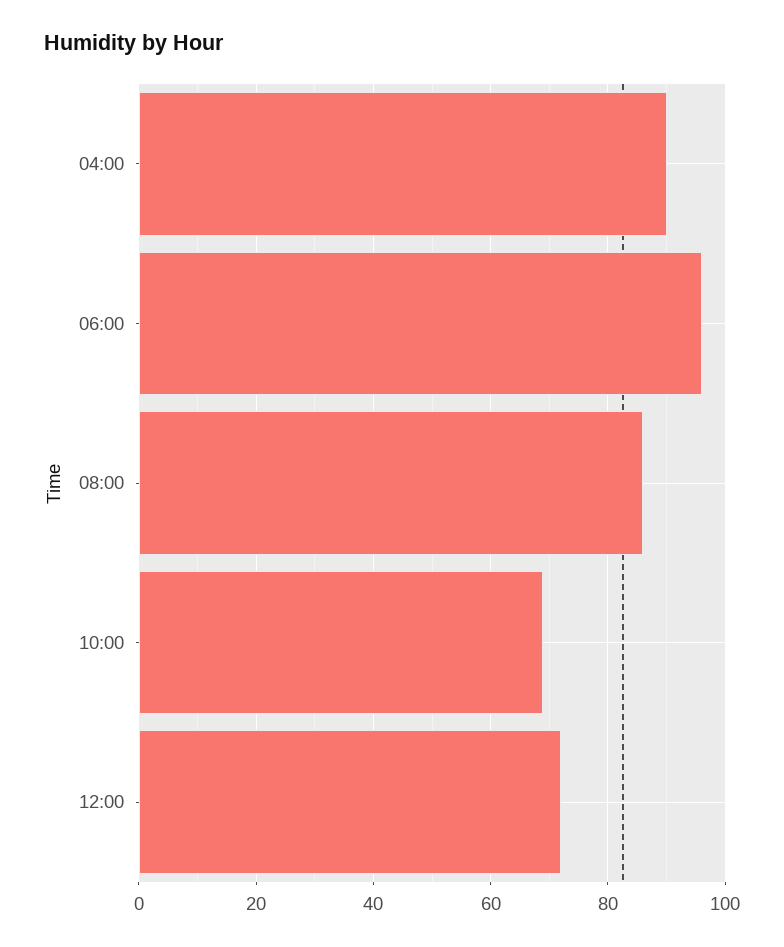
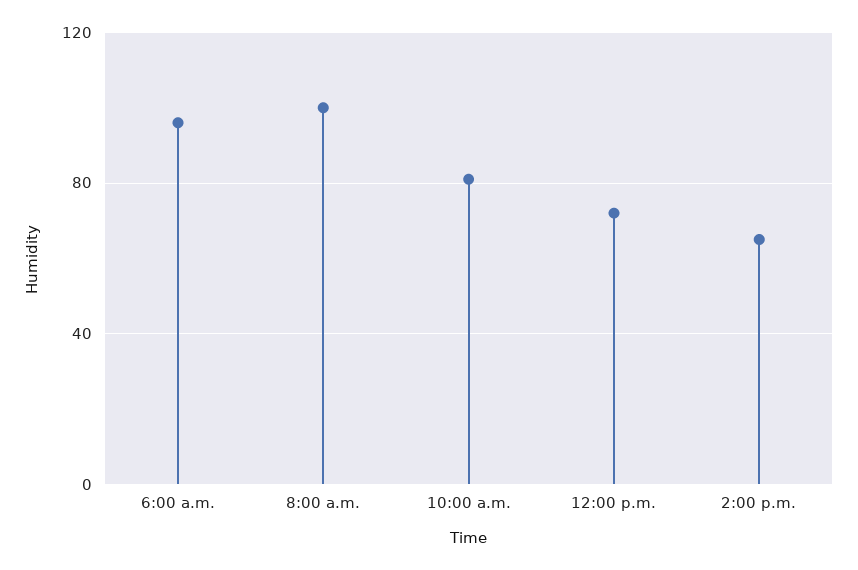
04:00: 90 -> none
08:00: 85 -> 100
10:00: 70 -> 80
2:00 p.m.: none -> 65

